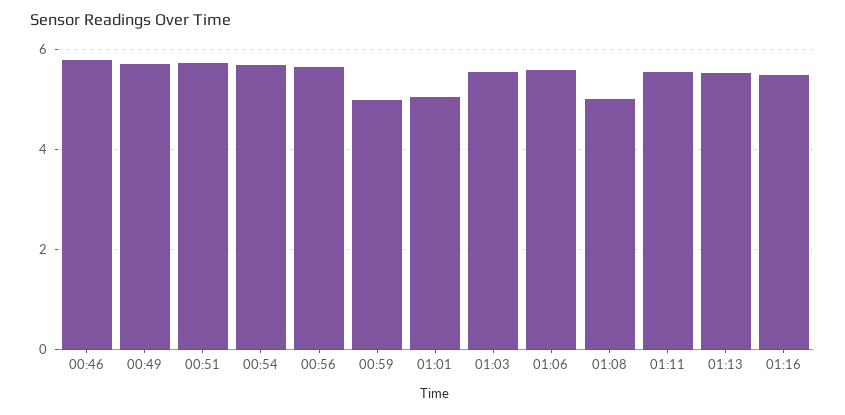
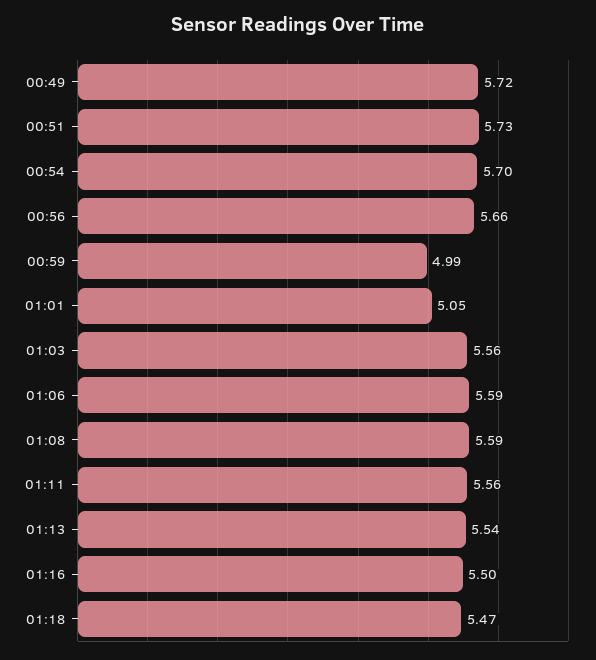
00:46: 5.8 -> none
01:08: 5 -> 5.59
01:18: none -> 5.47

